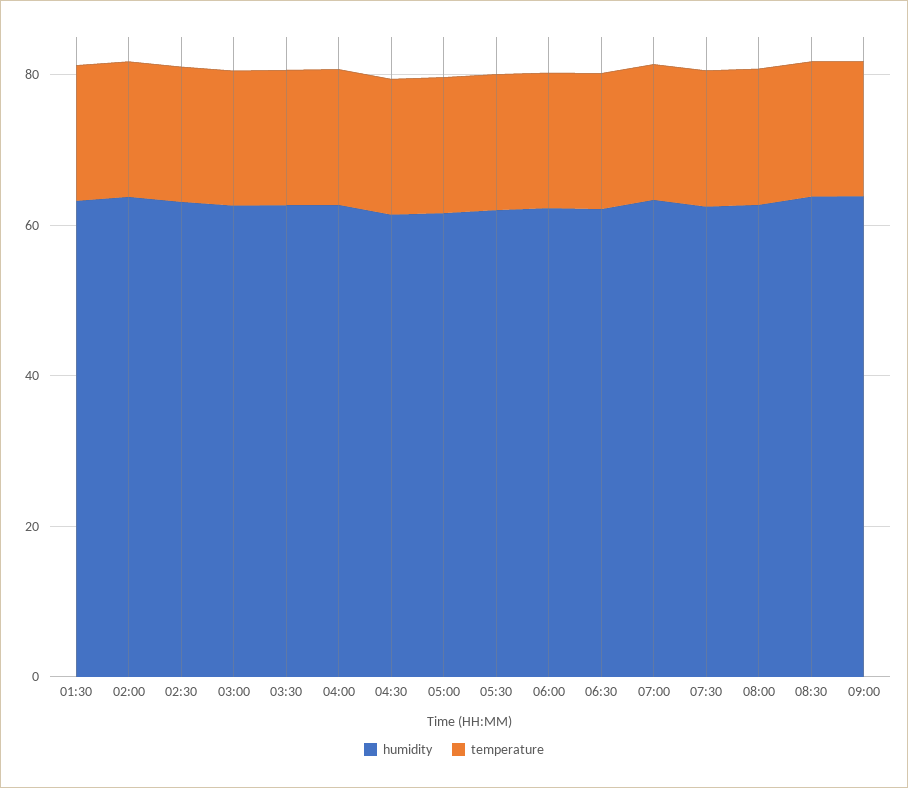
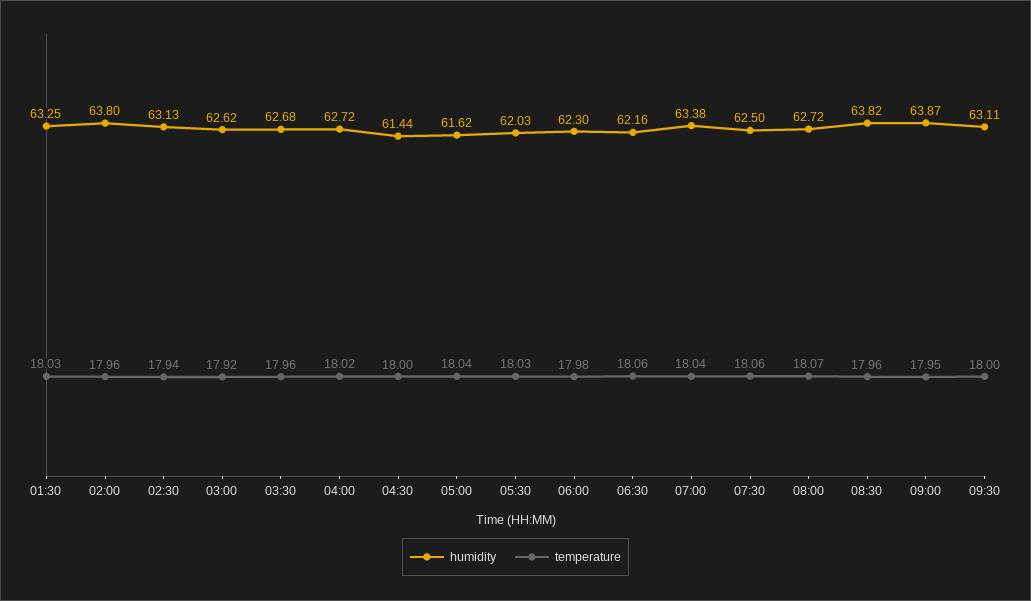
humidity, 09:30: none -> 63.11
temperature, 09:30: none -> 18

